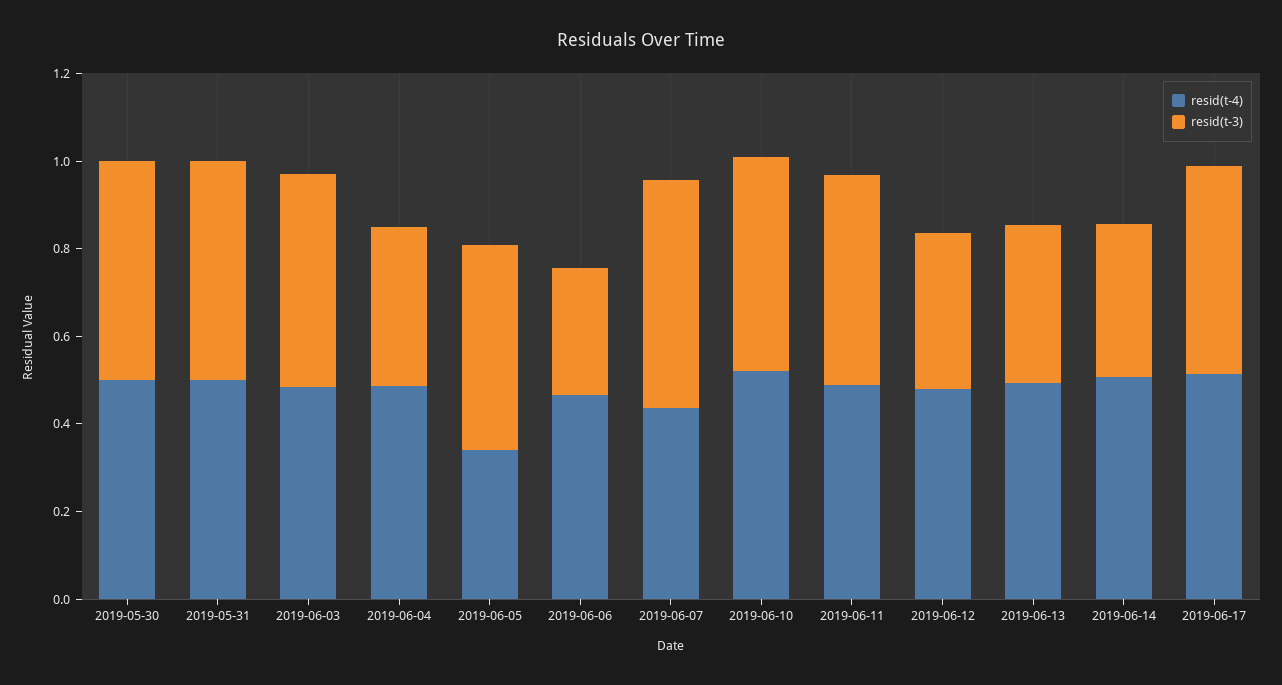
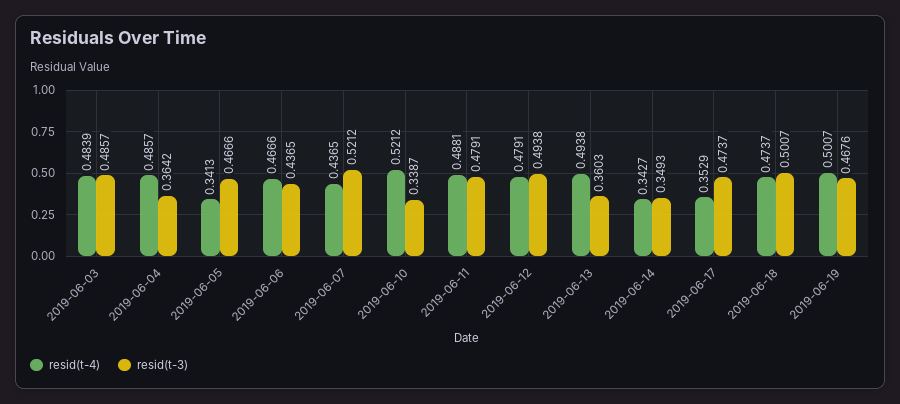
resid(t-4), 2019-05-30: 0.5 -> none
resid(t-3), 2019-05-30: 0.5 -> none
resid(t-4), 2019-05-31: 0.5 -> none
resid(t-3), 2019-05-31: 0.5 -> none
resid(t-3), 2019-06-06: 0.3 -> 0.4365
resid(t-3), 2019-06-10: 0.5 -> 0.3387
resid(t-3), 2019-06-12: 0.35 -> 0.4938
resid(t-4), 2019-06-14: 0.5 -> 0.3427
resid(t-4), 2019-06-17: 0.5 -> 0.3529
resid(t-4), 2019-06-18: none -> 0.4737
resid(t-3), 2019-06-18: none -> 0.5007
resid(t-4), 2019-06-19: none -> 0.5007
resid(t-3), 2019-06-19: none -> 0.4676

